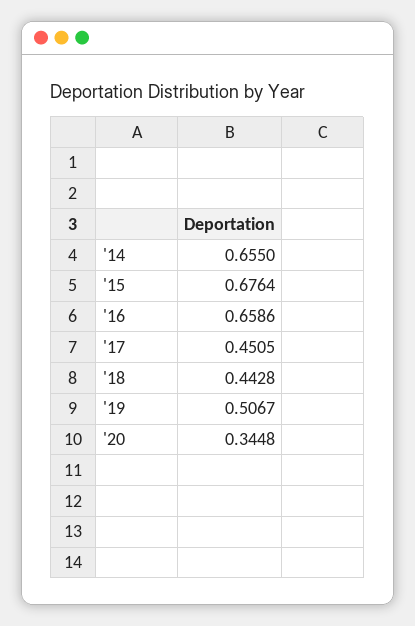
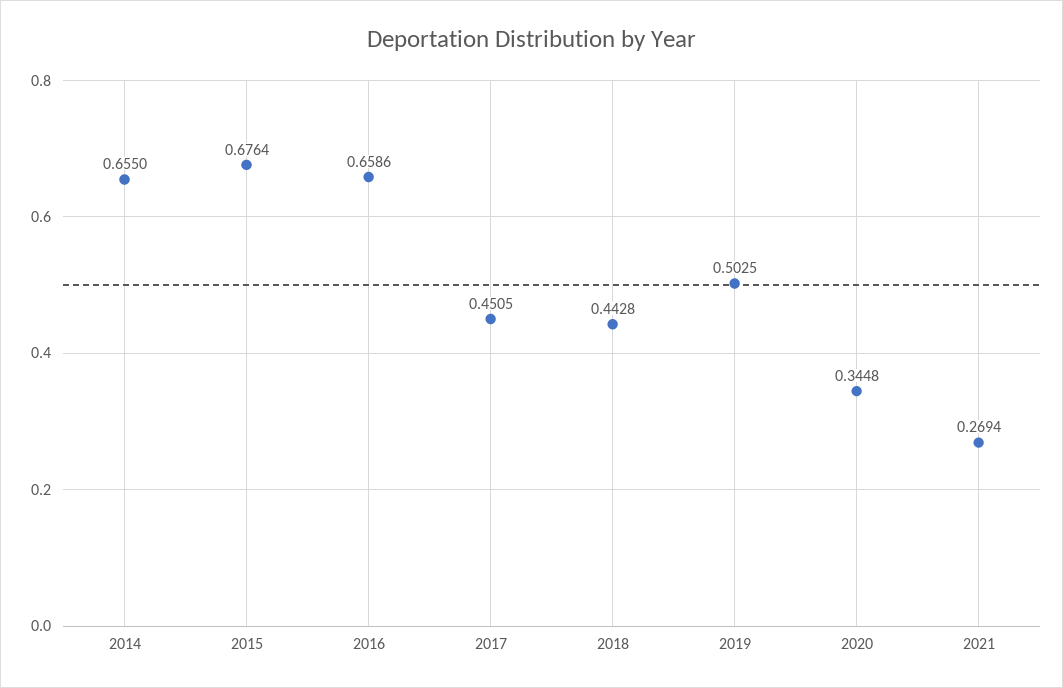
'19: 0.5067 -> 0.5025
2021: none -> 0.2694

